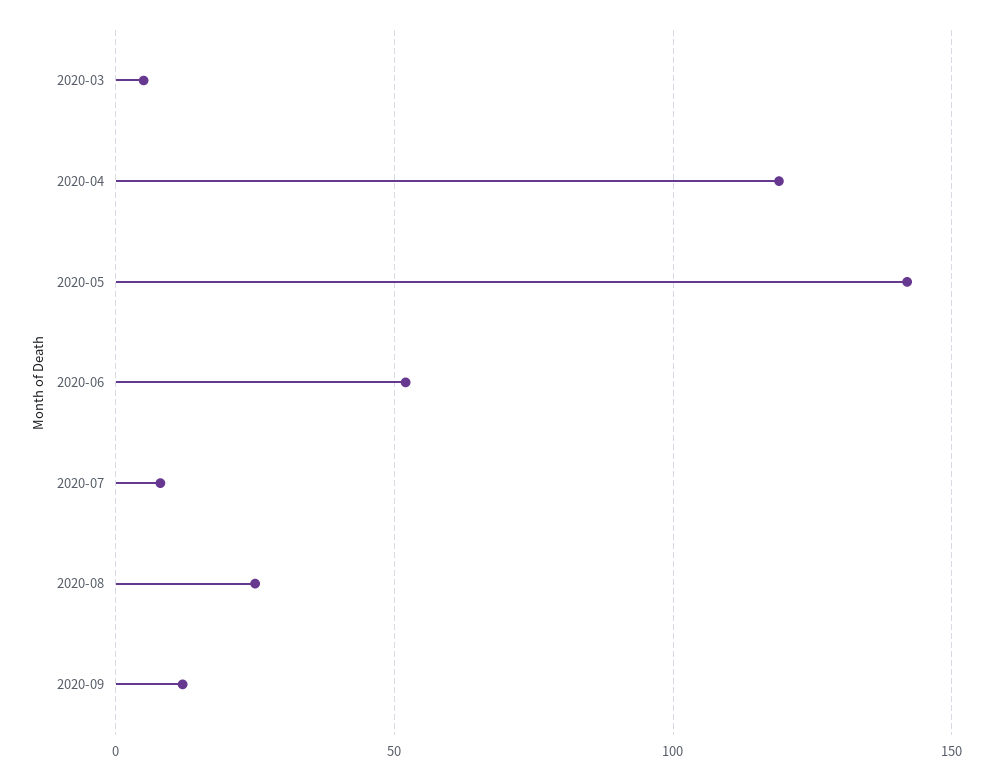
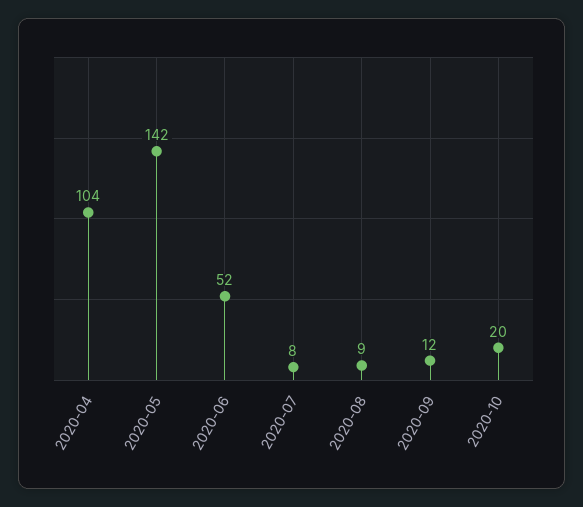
2020-03: 5 -> none
2020-04: 120 -> 104
2020-08: 25 -> 9
2020-10: none -> 20

